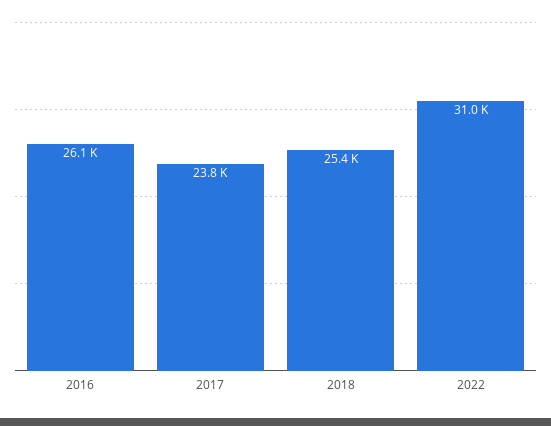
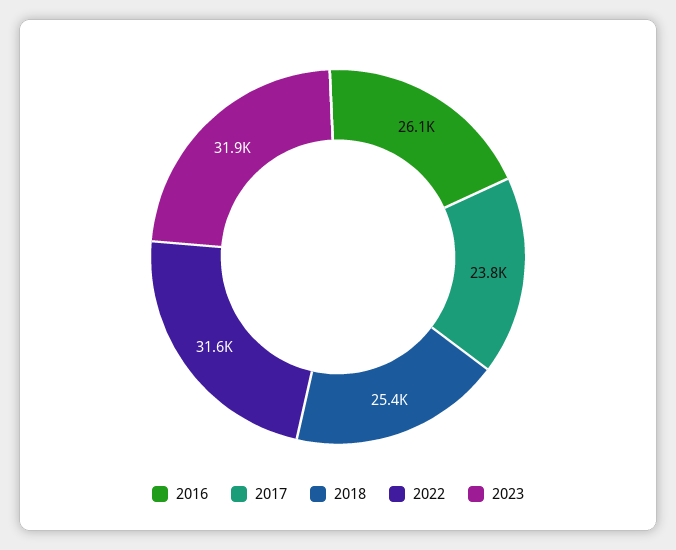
2022: 31000 -> 31600
2023: none -> 31900

